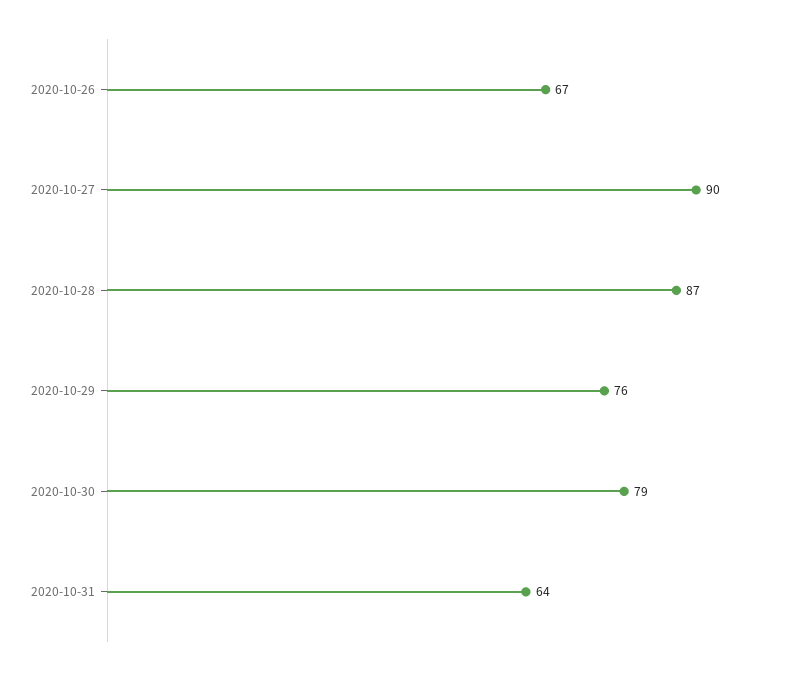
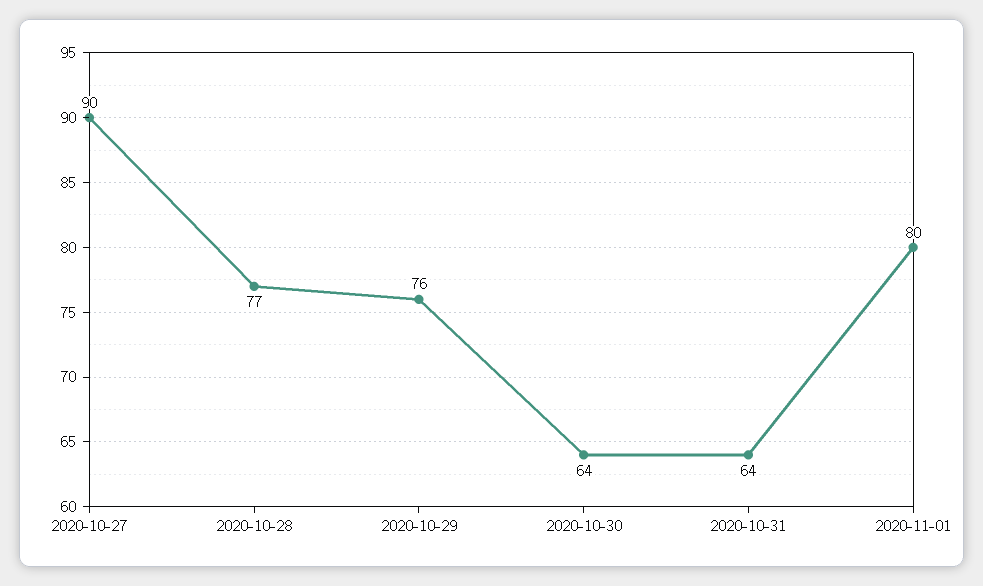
2020-10-26: 67 -> none
2020-10-28: 87 -> 77
2020-10-30: 79 -> 64
2020-11-01: none -> 80

